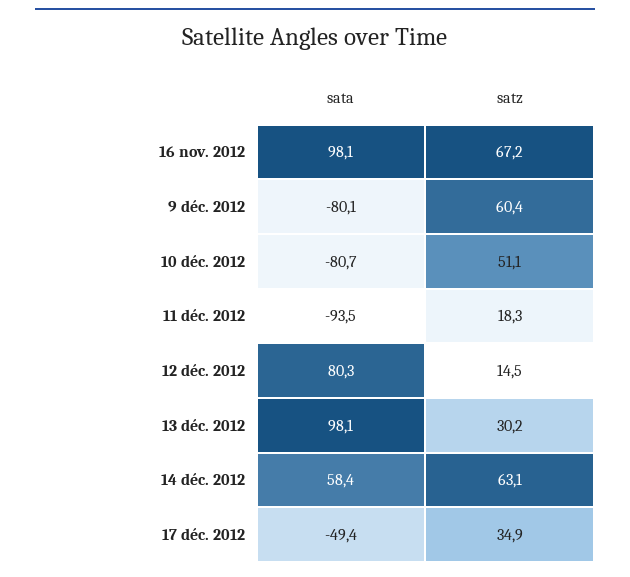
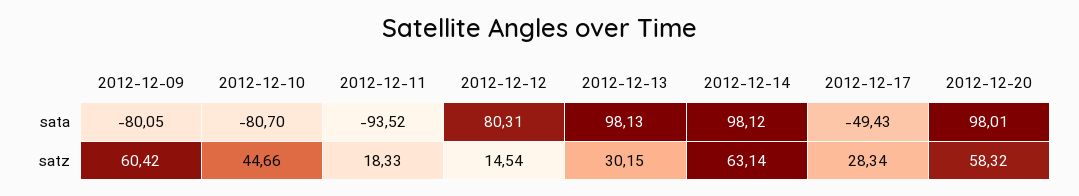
sata, 16 nov. 2012: 98.1 -> none
satz, 16 nov. 2012: 67.2 -> none
satz, 10 déc. 2012: 51.1 -> 44.66
sata, 14 déc. 2012: 58.4 -> 98.12
satz, 17 déc. 2012: 34.9 -> 28.34
sata, 2012-12-20: none -> 98.01
satz, 2012-12-20: none -> 58.32

